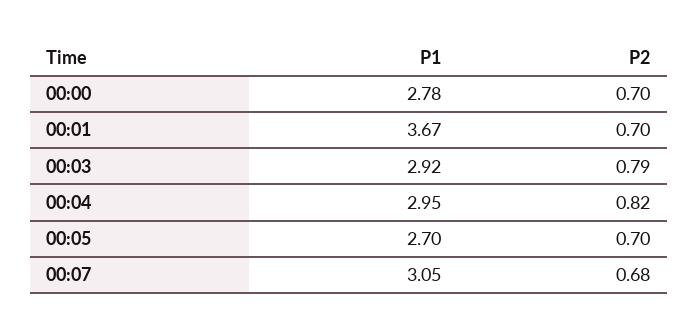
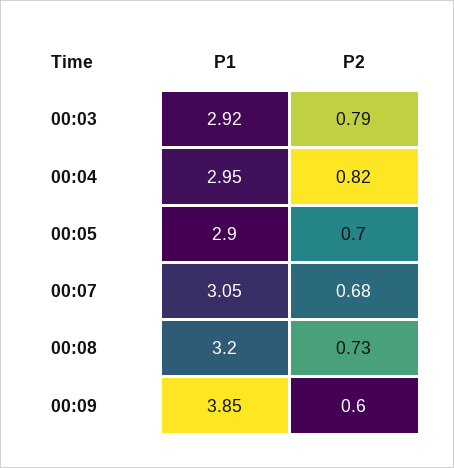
P1, 00:00: 2.78 -> none
P2, 00:00: 0.7 -> none
P1, 00:01: 3.67 -> none
P2, 00:01: 0.7 -> none
P1, 00:05: 2.7 -> 2.9
P1, 00:08: none -> 3.2
P2, 00:08: none -> 0.73
P1, 00:09: none -> 3.85
P2, 00:09: none -> 0.6

